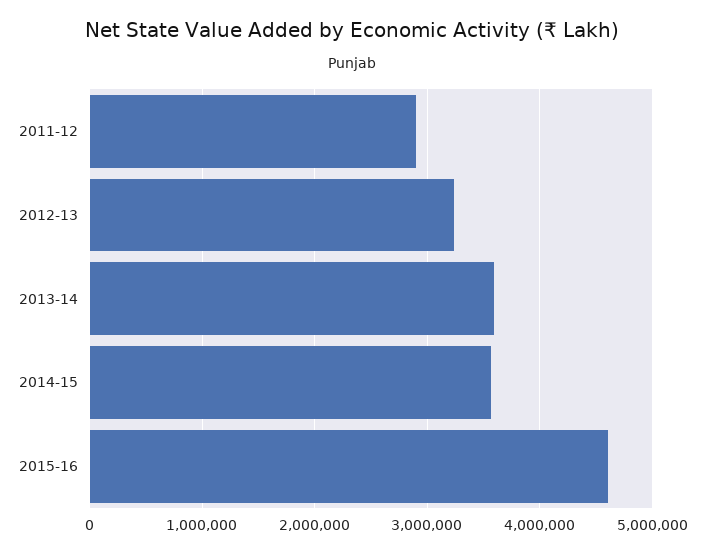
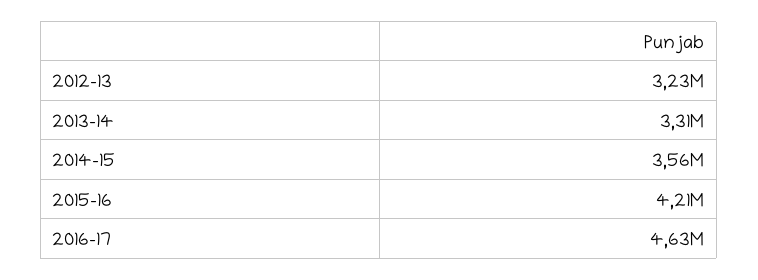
2011-12: 2900000 -> none
2013-14: 3600000 -> 3310000
2015-16: 4600000 -> 4210000
2016-17: none -> 4630000

